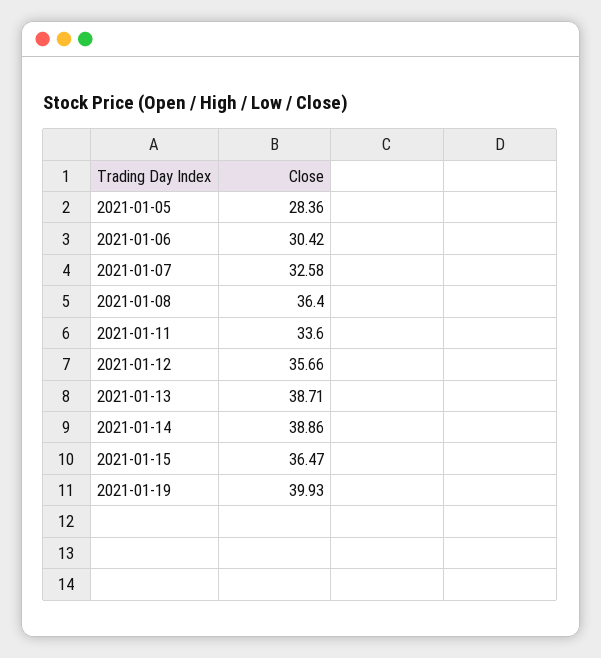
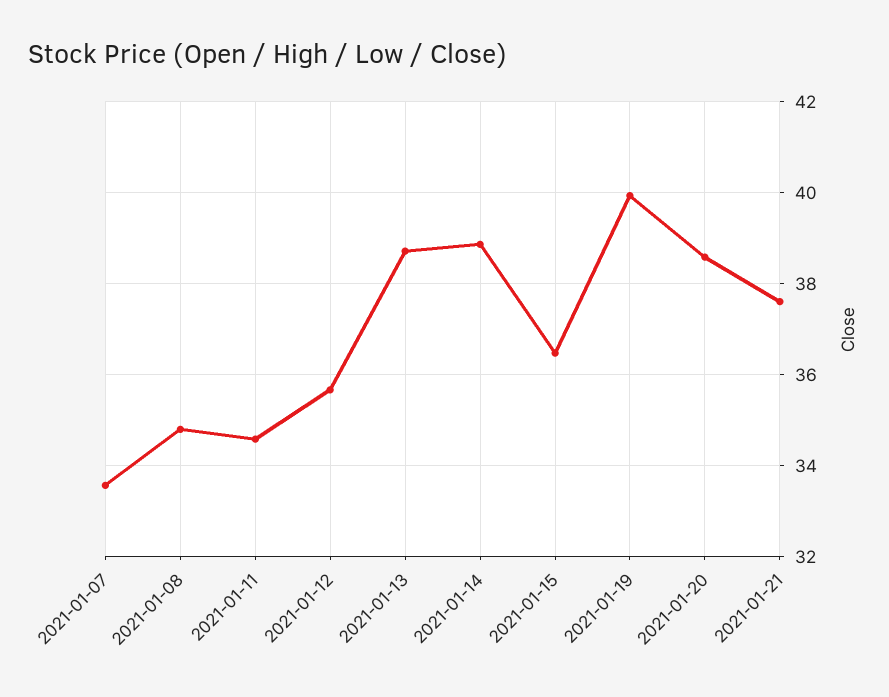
2021-01-05: 28.36 -> none
2021-01-06: 30.42 -> none
2021-01-07: 32.58 -> 33.6
2021-01-08: 36.4 -> 34.8
2021-01-11: 33.6 -> 34.6
2021-01-20: none -> 38.6
2021-01-21: none -> 37.6

